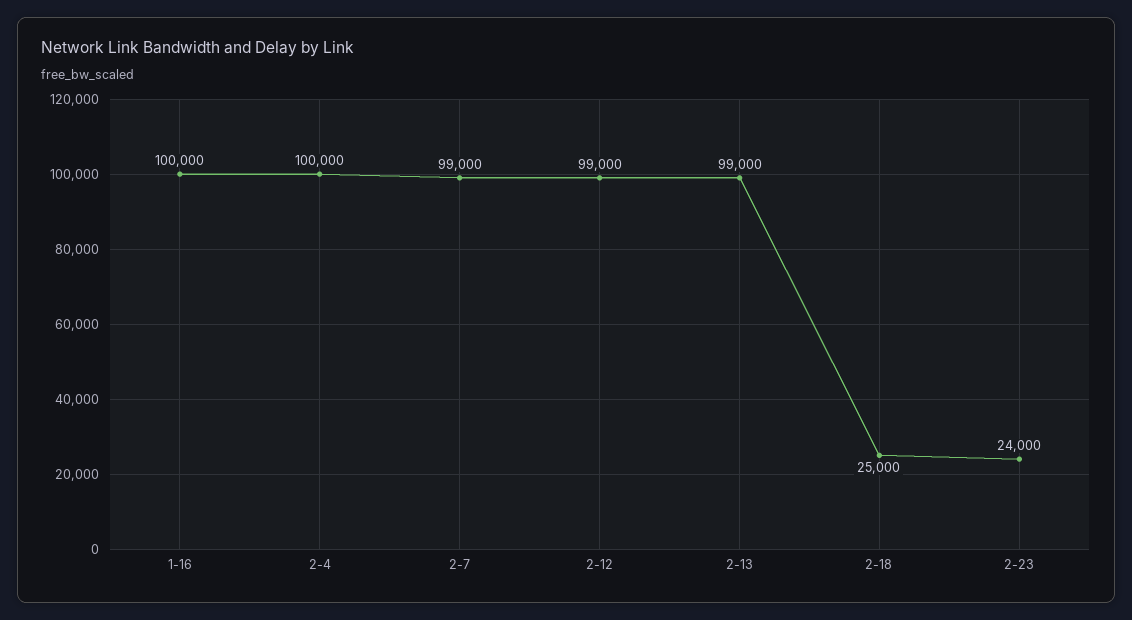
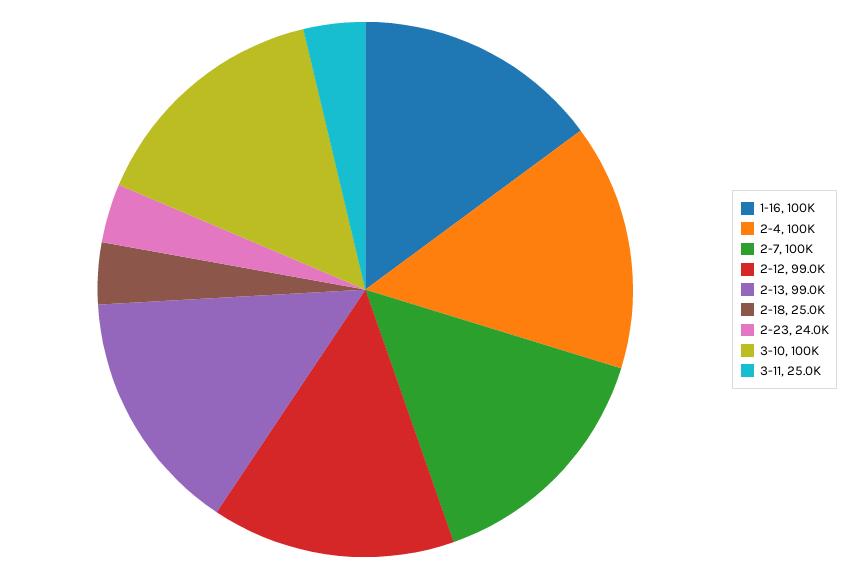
2-7: 99000 -> 100000
3-10: none -> 100000
3-11: none -> 25000

